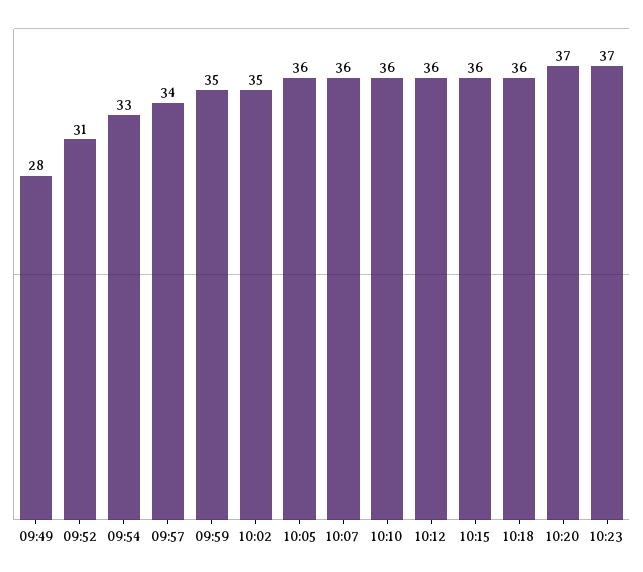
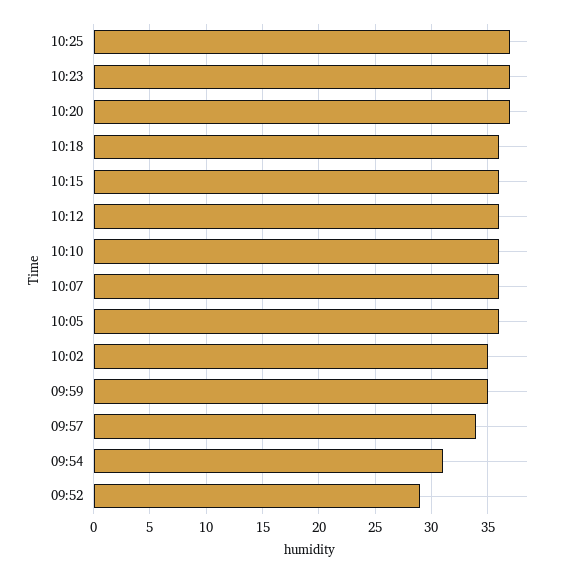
09:49: 28 -> none
09:52: 31 -> 29
09:54: 33 -> 31
10:25: none -> 37

